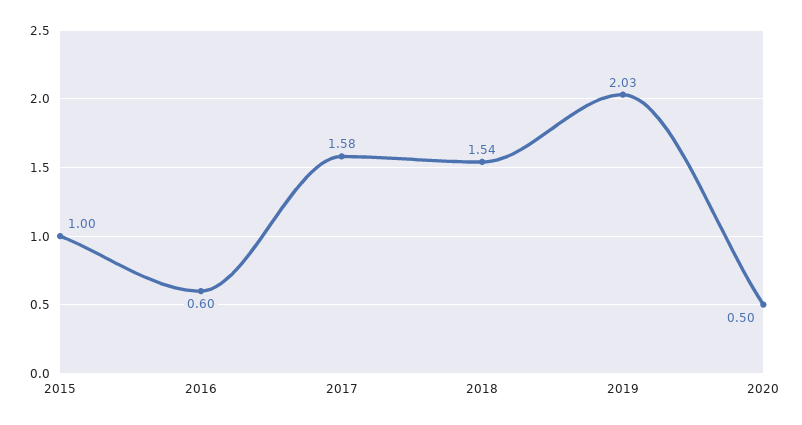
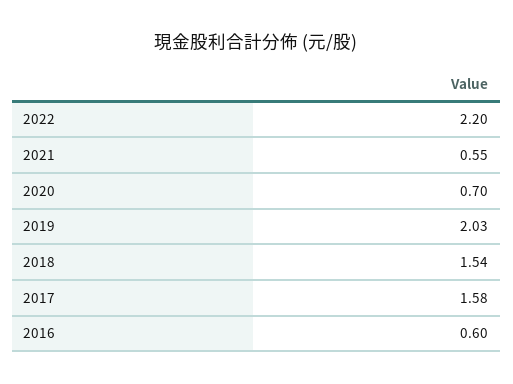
2015: 1 -> none
2020: 0.5 -> 0.7
2022: none -> 2.2
2021: none -> 0.55

